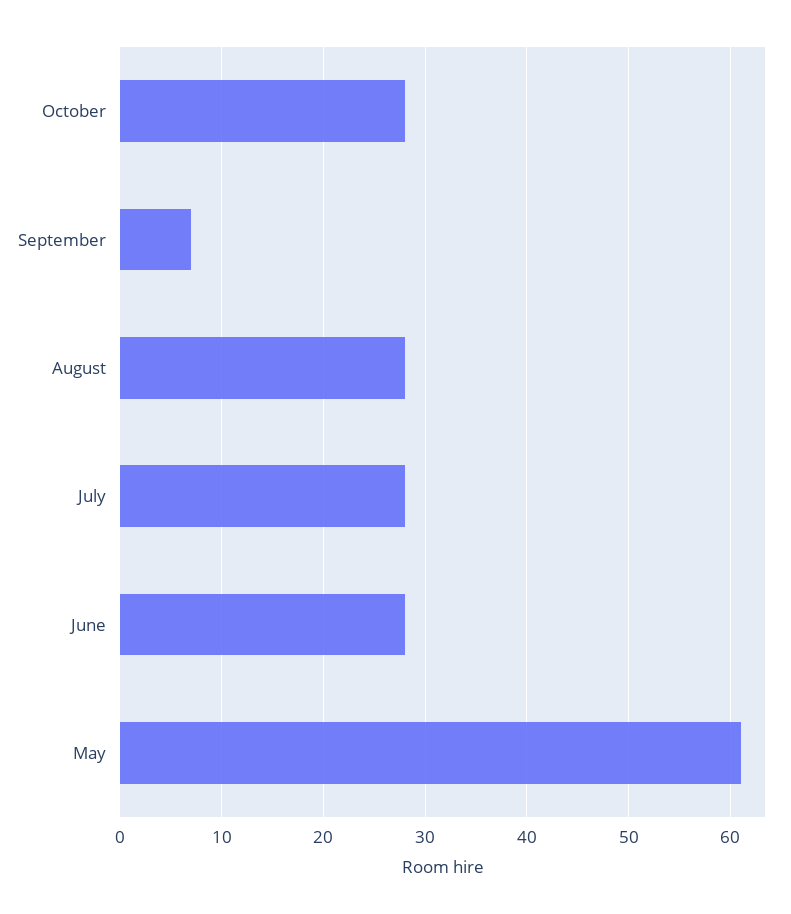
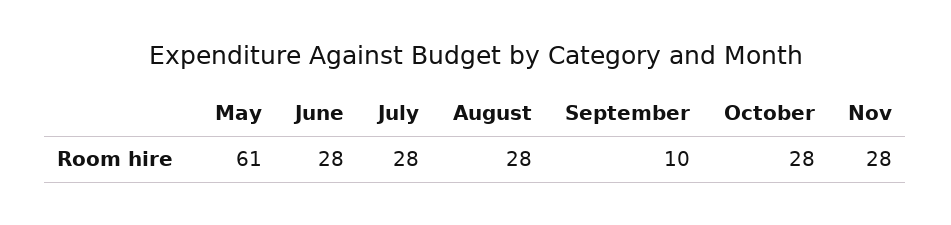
September: 7 -> 10
Nov: none -> 28

